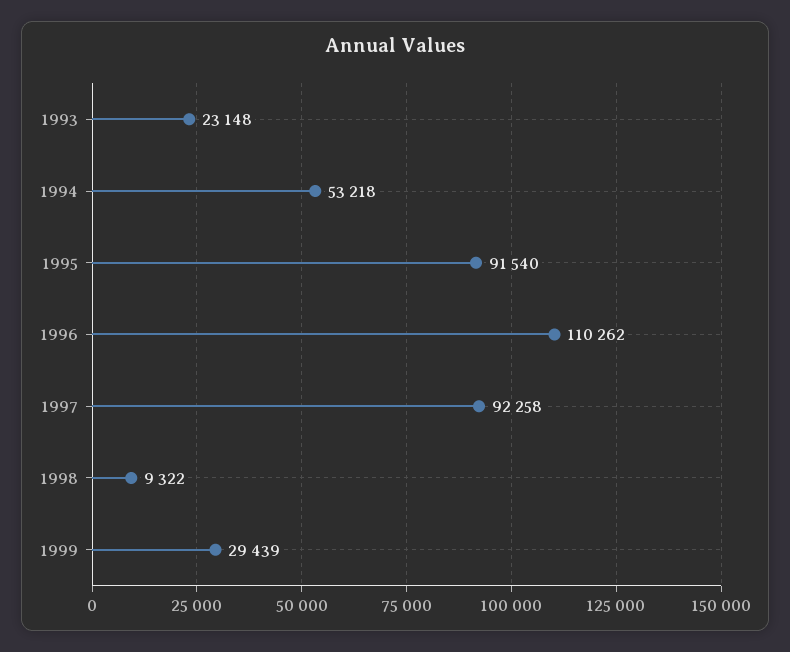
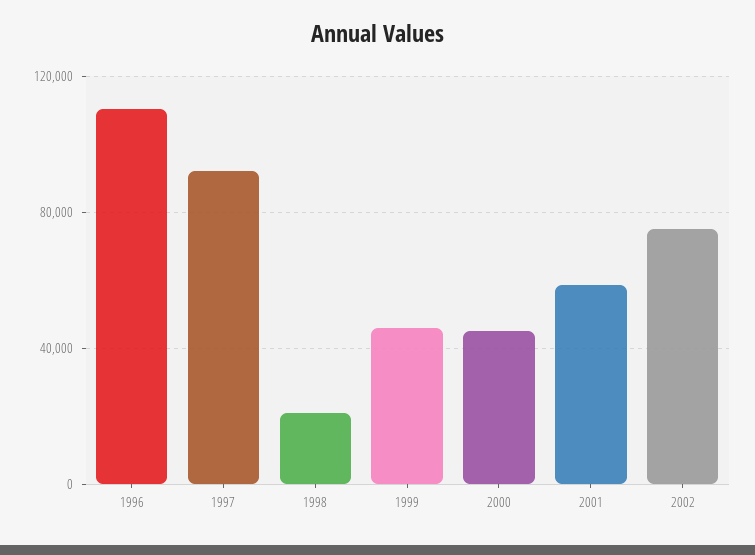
1993: 23148 -> none
1994: 53218 -> none
1995: 91540 -> none
1998: 9322 -> 20000
1999: 29439 -> 45000
2000: none -> 45000
2001: none -> 60000
2002: none -> 75000

